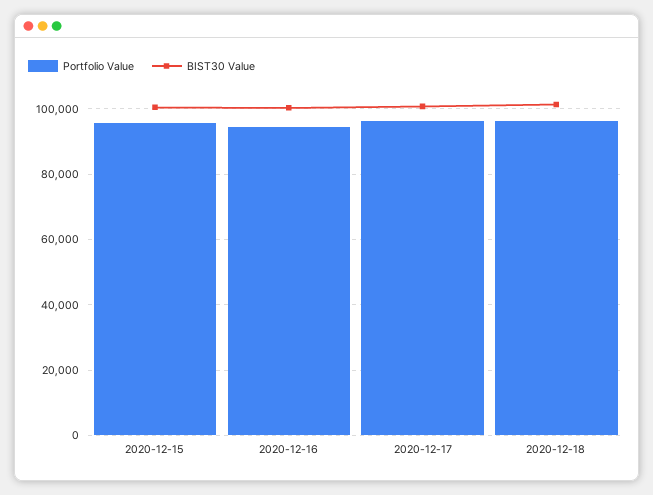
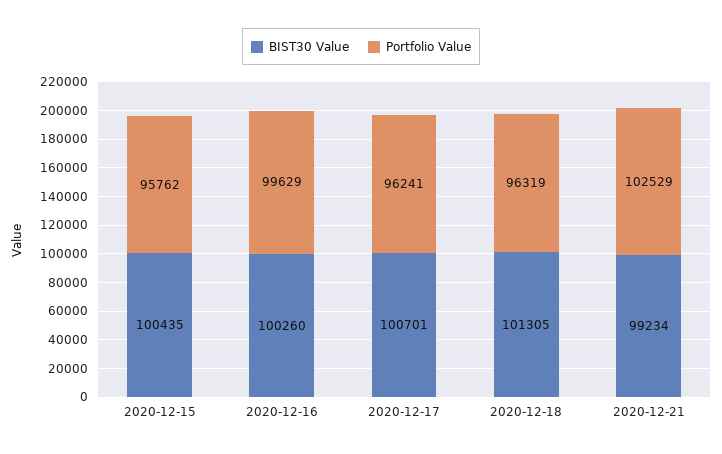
Portfolio Value, 2020-12-16: 94000 -> 99629
BIST30 Value, 2020-12-21: none -> 99234
Portfolio Value, 2020-12-21: none -> 102529

